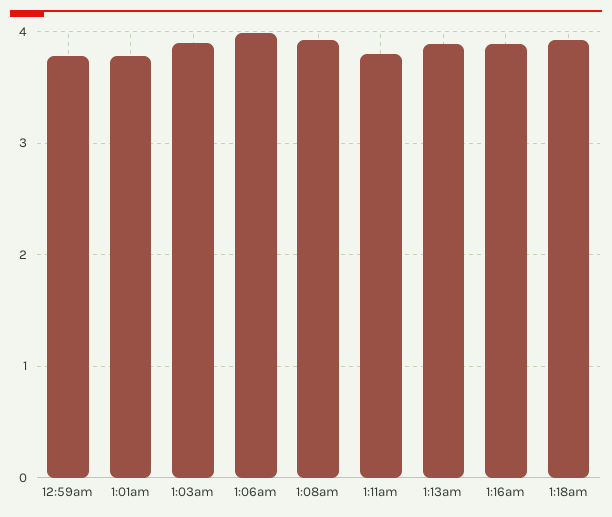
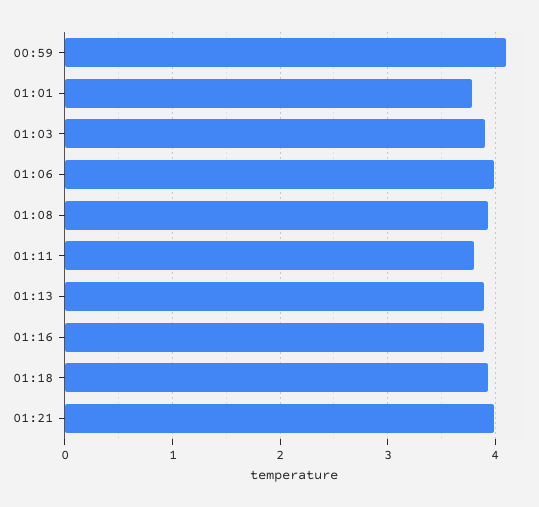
12:59am: 3.8 -> 4.1
01:21: none -> 4

